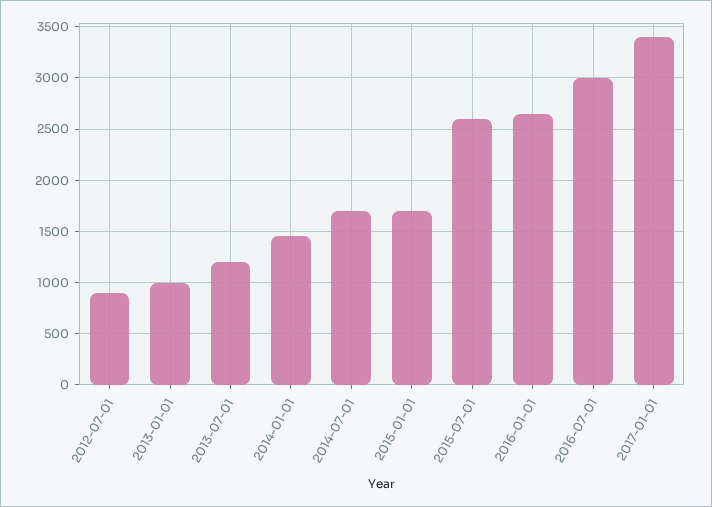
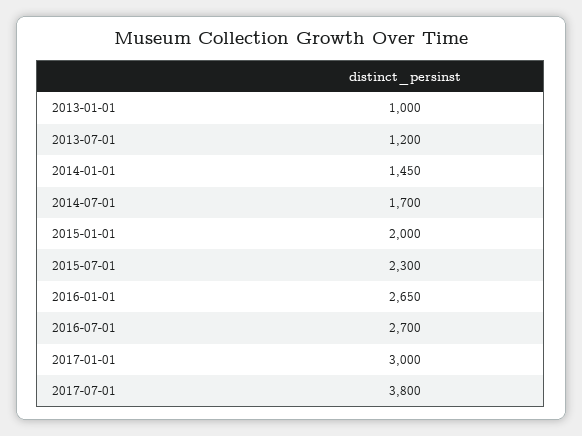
2012-07-01: 900 -> none
2015-01-01: 1700 -> 2000
2015-07-01: 2600 -> 2300
2016-07-01: 3000 -> 2700
2017-01-01: 3400 -> 3000
2017-07-01: none -> 3800

